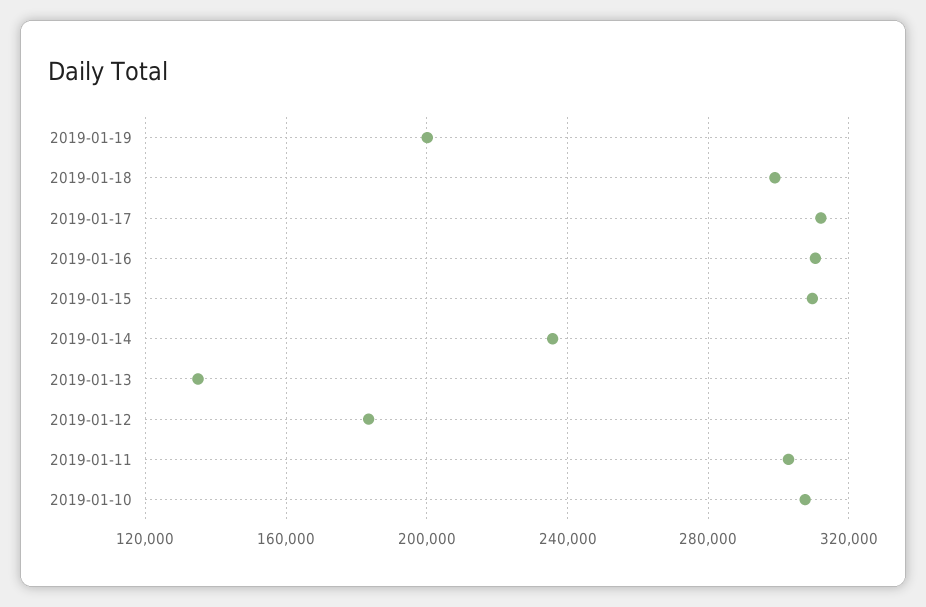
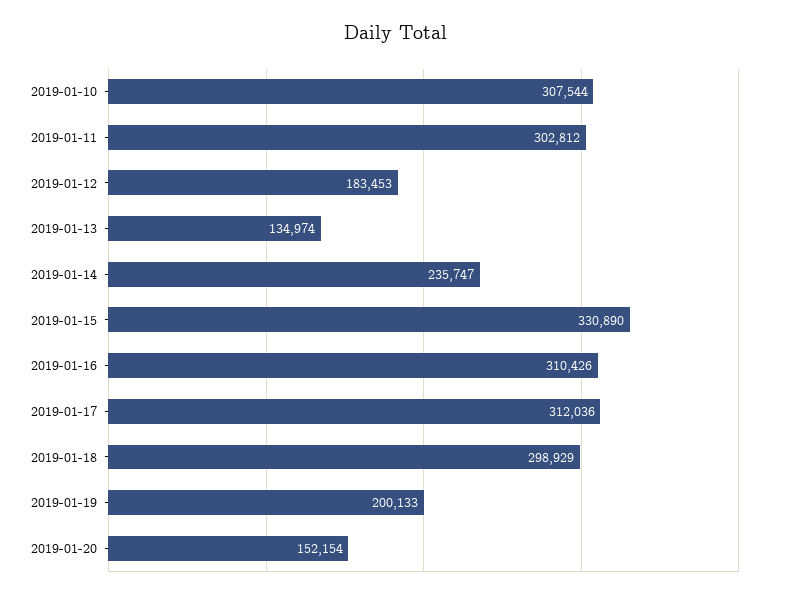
2019-01-15: 310000 -> 330890
2019-01-20: none -> 152154

